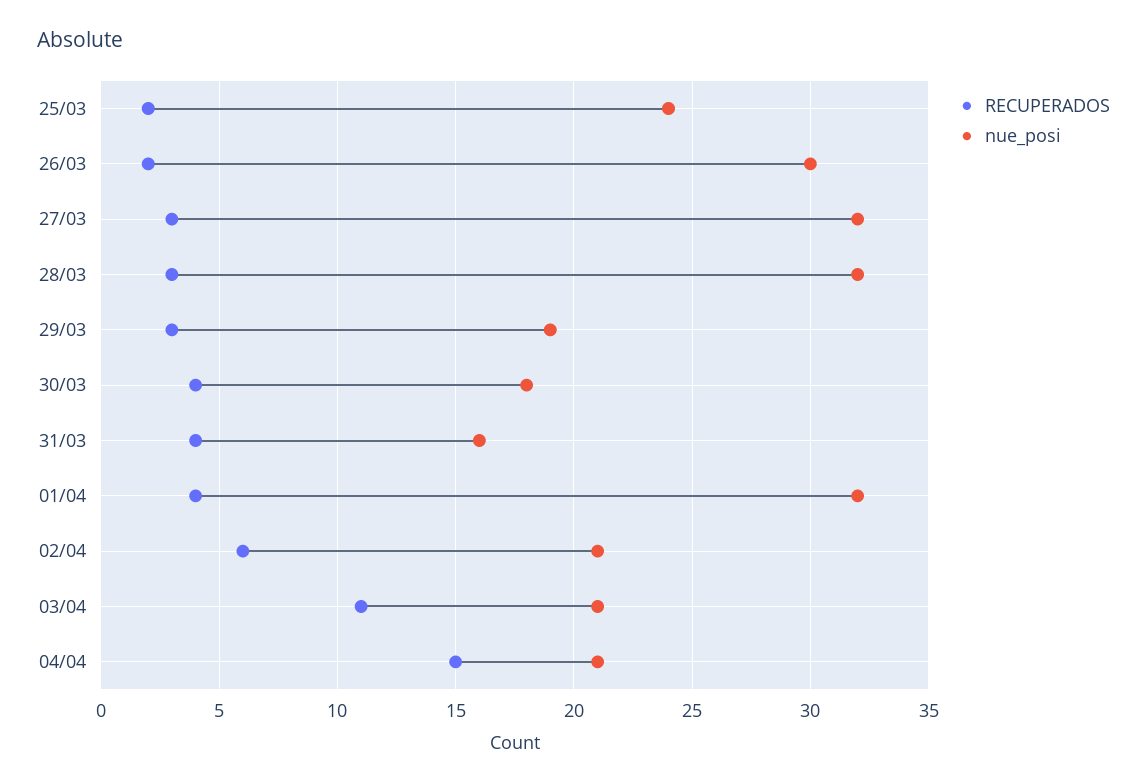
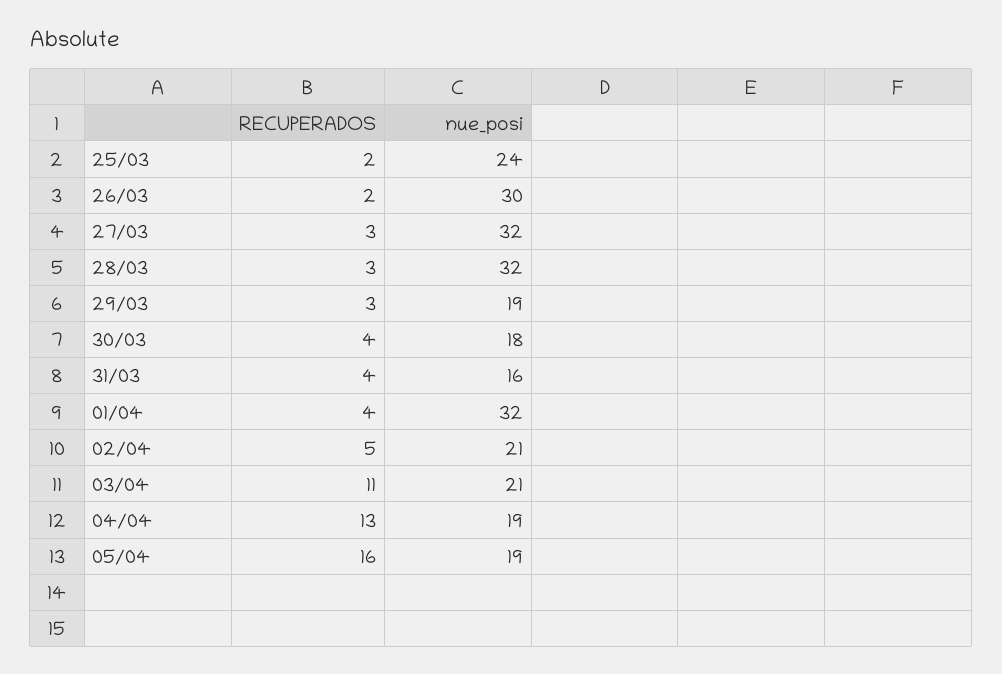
RECUPERADOS, 02/04: 6 -> 5
RECUPERADOS, 04/04: 15 -> 13
nue_posi, 04/04: 21 -> 19
RECUPERADOS, 05/04: none -> 16
nue_posi, 05/04: none -> 19

